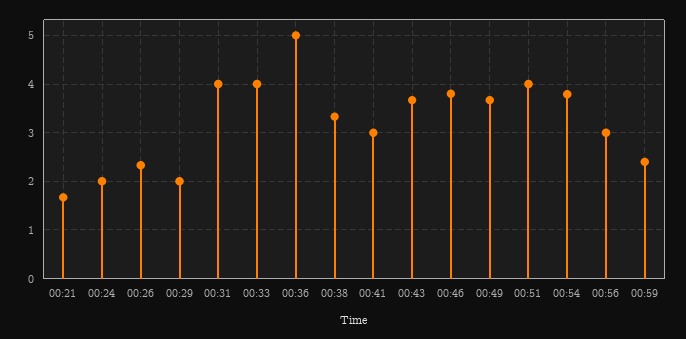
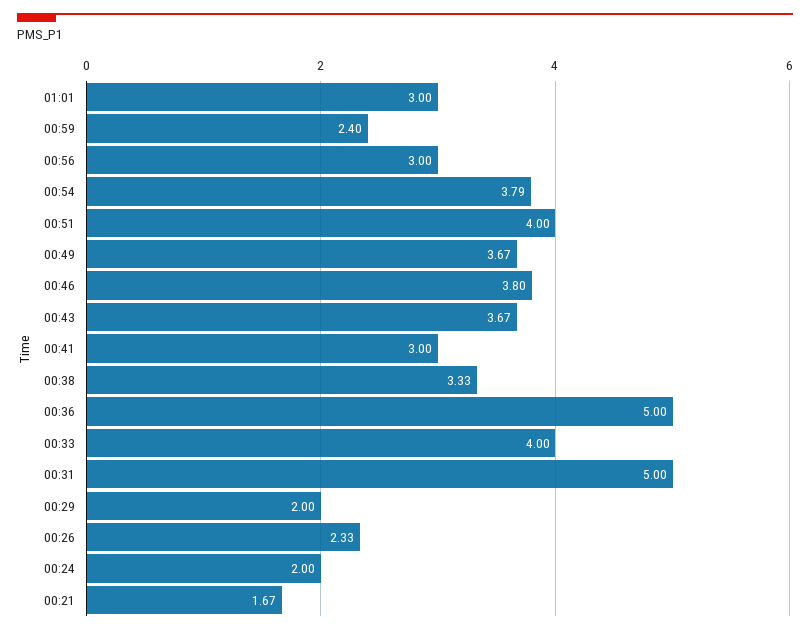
00:31: 4 -> 5
01:01: none -> 3

